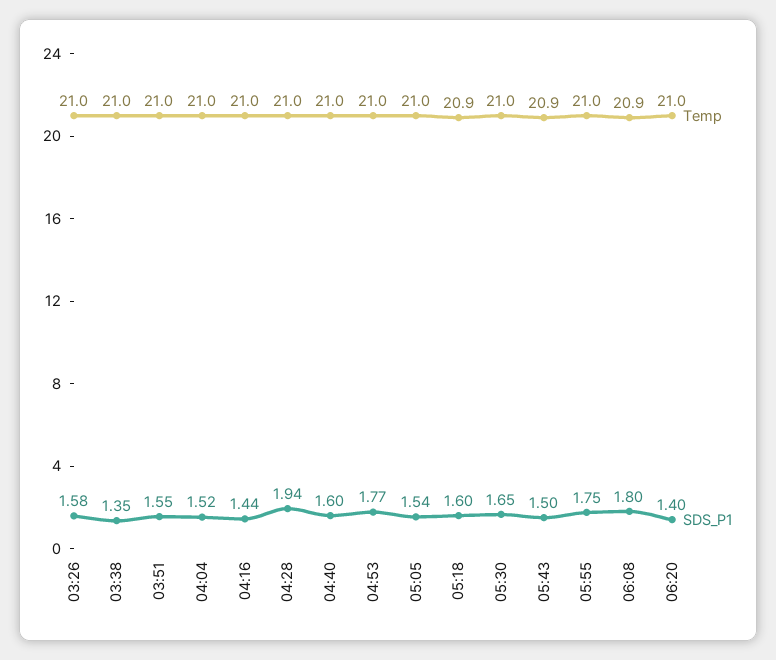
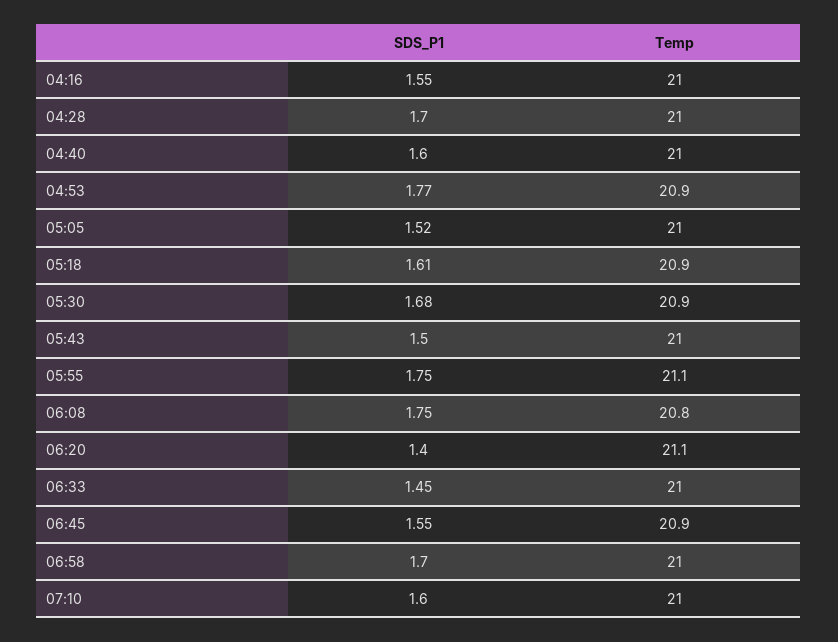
Temp, 03:26: 21 -> none
SDS_P1, 03:26: 1.58 -> none
Temp, 03:38: 21 -> none
SDS_P1, 03:38: 1.35 -> none
Temp, 03:51: 21 -> none
SDS_P1, 03:51: 1.55 -> none
Temp, 04:04: 21 -> none
SDS_P1, 04:04: 1.52 -> none
SDS_P1, 04:16: 1.44 -> 1.55
SDS_P1, 04:28: 1.94 -> 1.7
Temp, 04:53: 21 -> 20.9
SDS_P1, 05:05: 1.54 -> 1.52
SDS_P1, 05:18: 1.6 -> 1.61
Temp, 05:30: 21 -> 20.9
SDS_P1, 05:30: 1.65 -> 1.68
Temp, 05:43: 20.9 -> 21
Temp, 05:55: 21 -> 21.1
Temp, 06:08: 20.9 -> 20.8
SDS_P1, 06:08: 1.8 -> 1.75
Temp, 06:20: 21 -> 21.1
SDS_P1, 06:33: none -> 1.45
Temp, 06:33: none -> 21
SDS_P1, 06:45: none -> 1.55
Temp, 06:45: none -> 20.9
SDS_P1, 06:58: none -> 1.7
Temp, 06:58: none -> 21
SDS_P1, 07:10: none -> 1.6
Temp, 07:10: none -> 21

